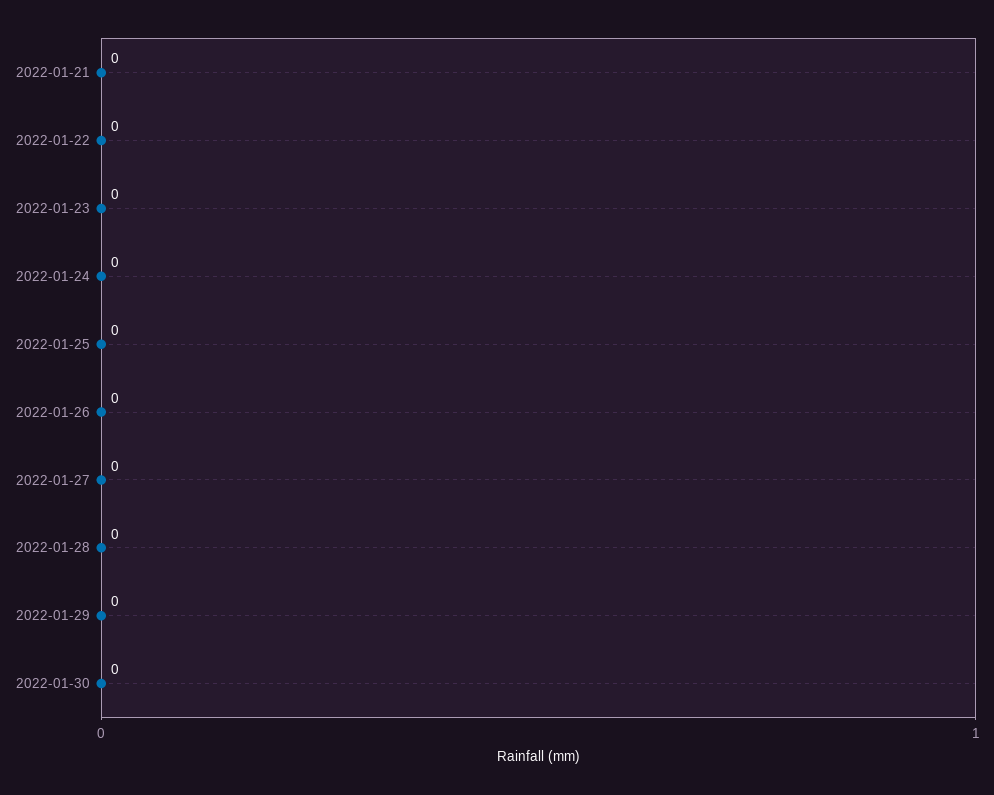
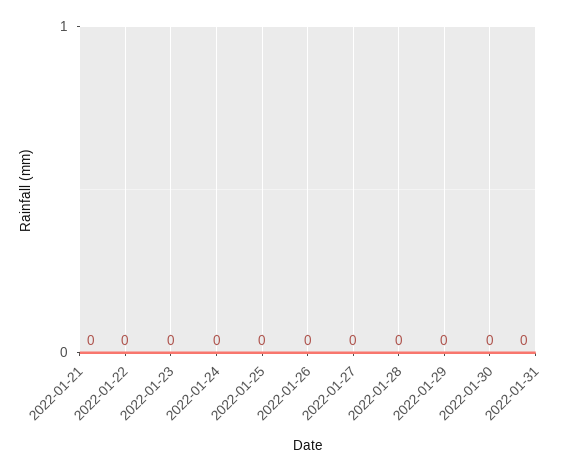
2022-01-31: none -> 0

